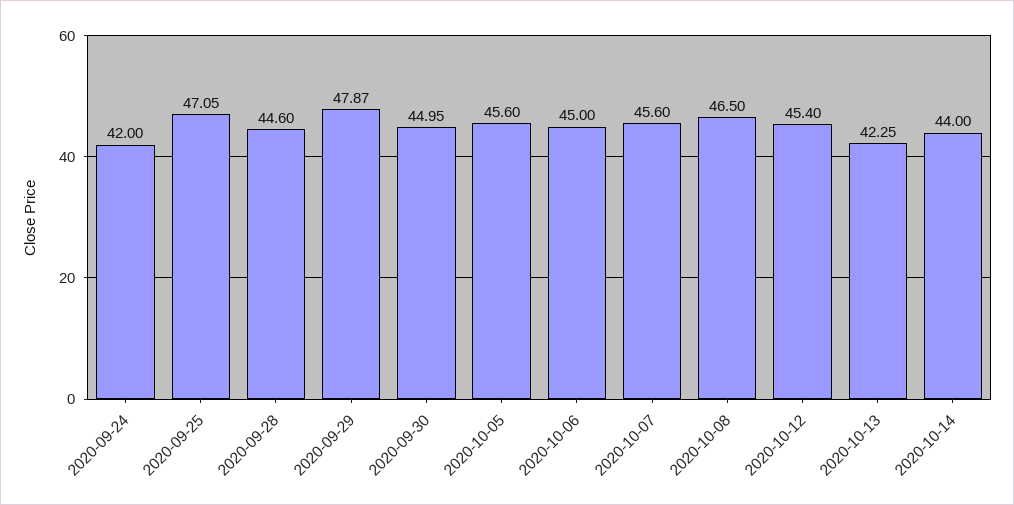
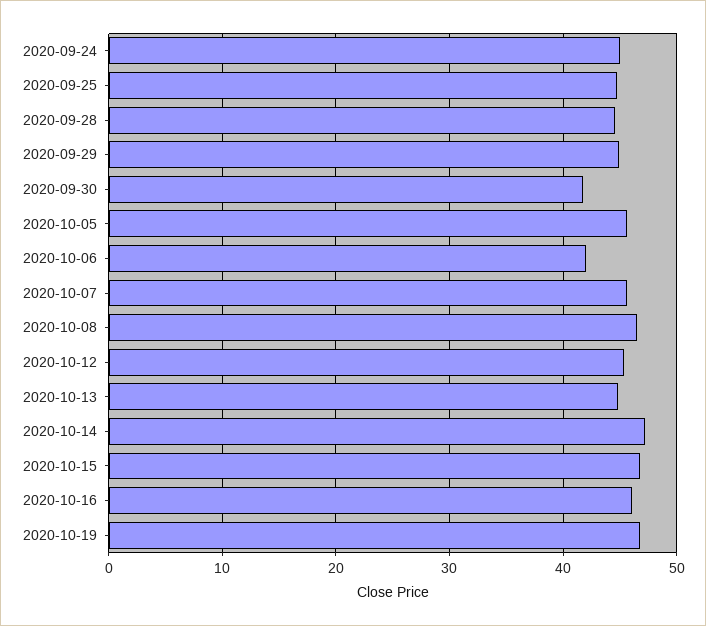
2020-09-24: 42 -> 45
2020-09-25: 47.05 -> 45
2020-09-29: 47.87 -> 45
2020-09-30: 44.95 -> 42
2020-10-06: 45 -> 42
2020-10-13: 42.25 -> 45
2020-10-14: 44 -> 47
2020-10-15: none -> 47
2020-10-16: none -> 46
2020-10-19: none -> 47

